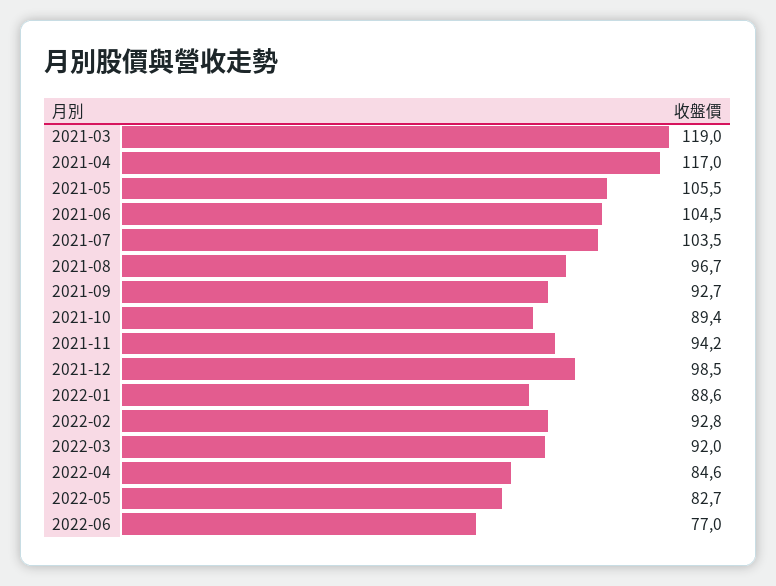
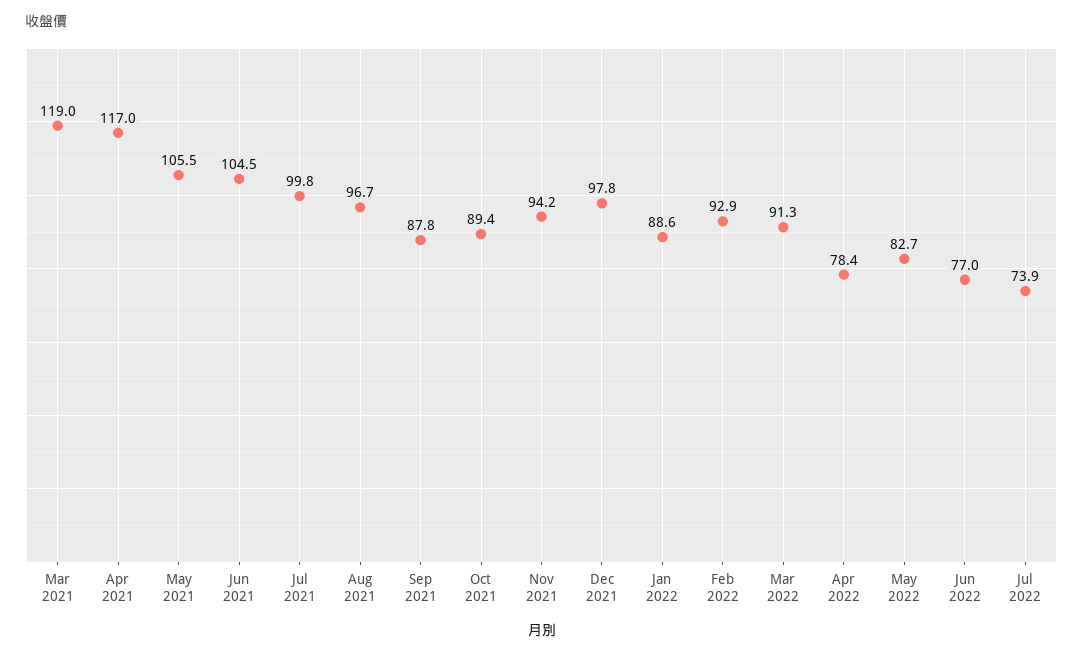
2021-07: 103.5 -> 99.8
2021-09: 92.7 -> 87.8
2021-12: 98.5 -> 97.8
2022-02: 92.8 -> 92.9
2022-03: 92 -> 91.3
2022-04: 84.6 -> 78.4
Jul 2022: none -> 73.9

